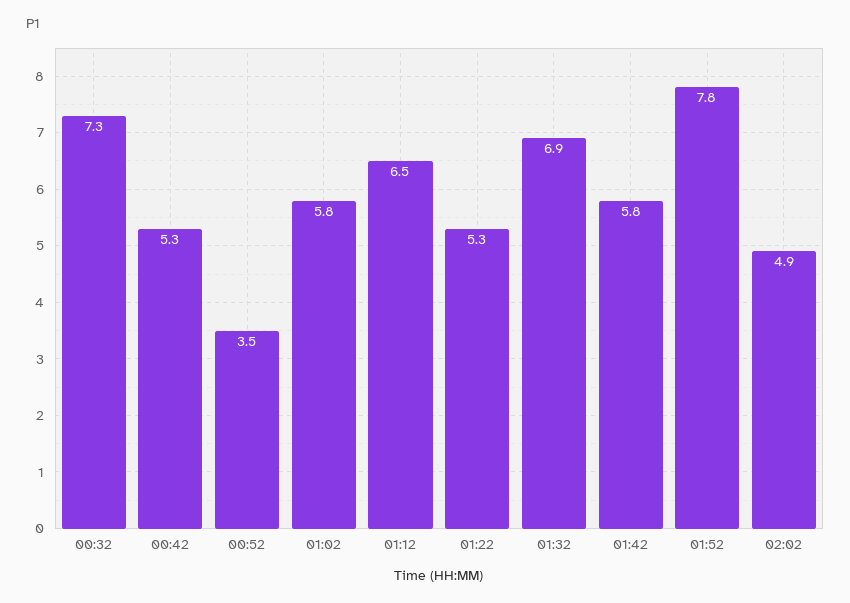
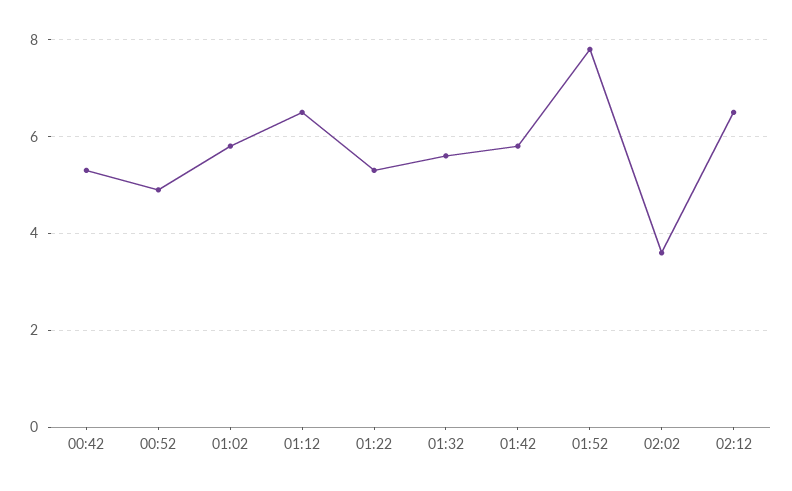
00:32: 7.3 -> none
00:52: 3.5 -> 5
01:32: 6.9 -> 5.5
02:02: 4.9 -> 3.5
02:12: none -> 6.5

